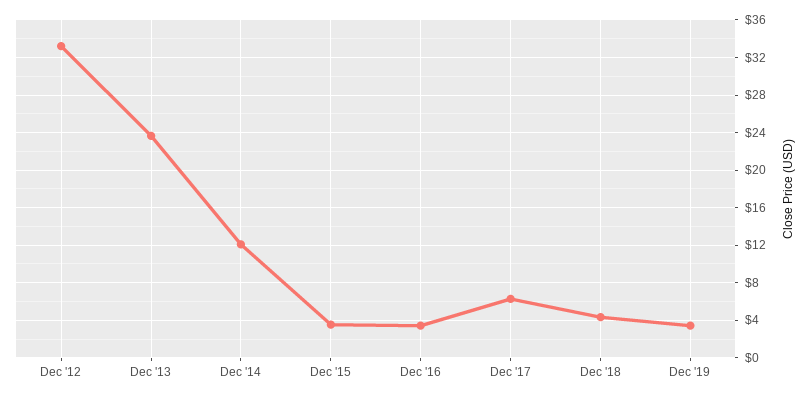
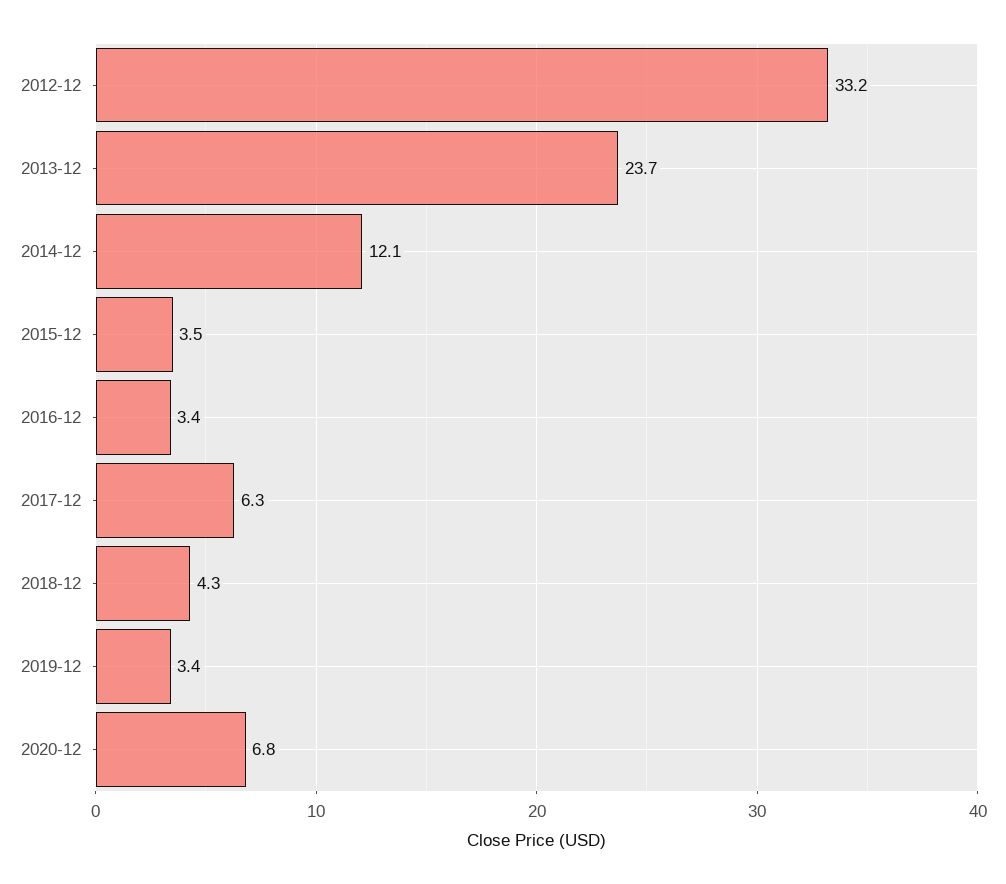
2020-12: none -> 6.8

